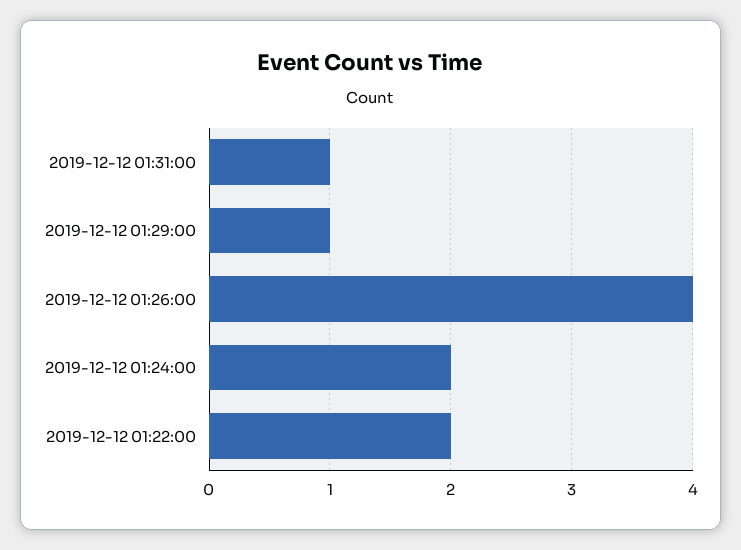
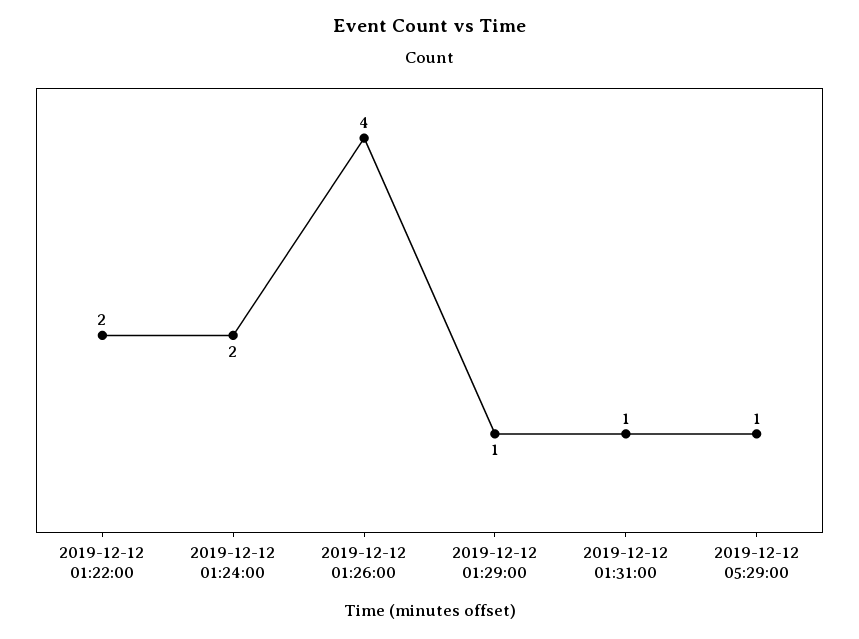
2019-12-12 05:29:00: none -> 1

